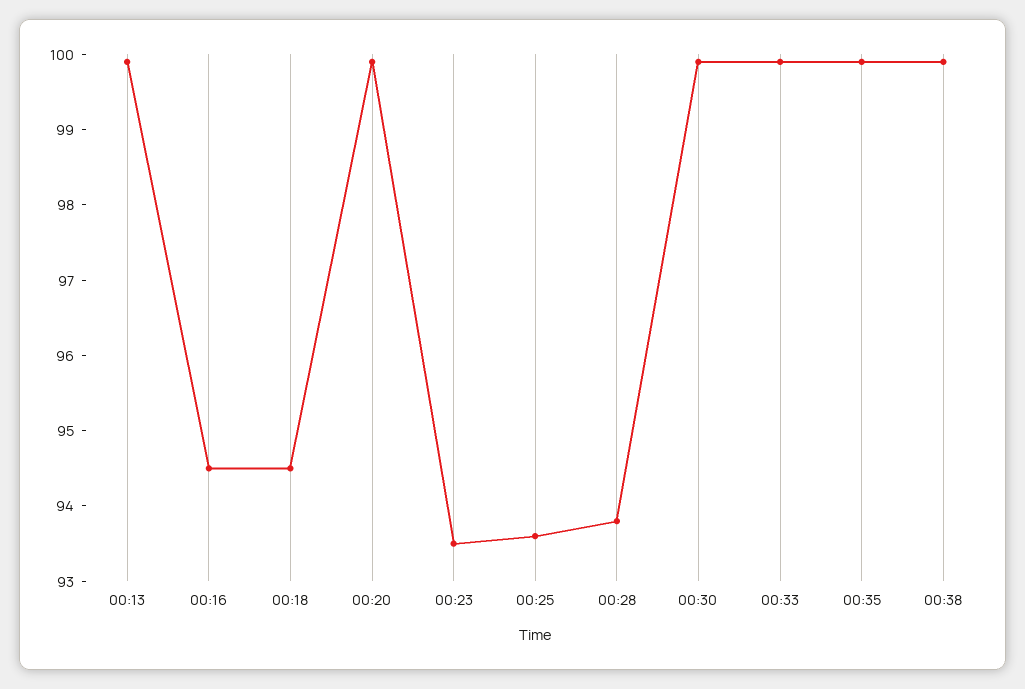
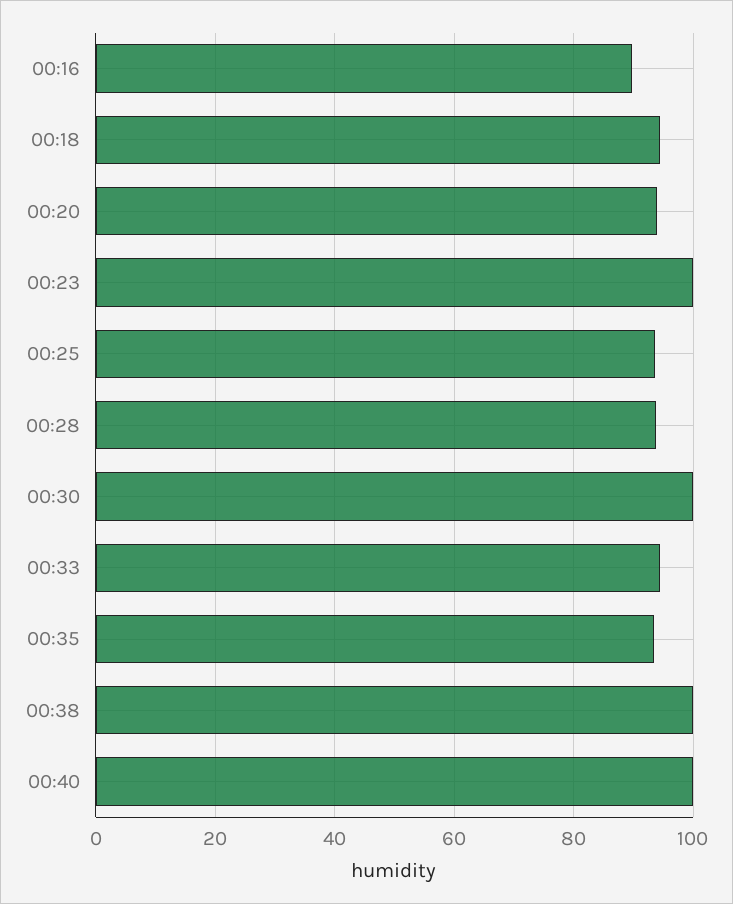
00:13: 100 -> none
00:16: 94.5 -> 90
00:20: 100 -> 94
00:23: 93.5 -> 100
00:33: 100 -> 94
00:35: 100 -> 94
00:40: none -> 100

